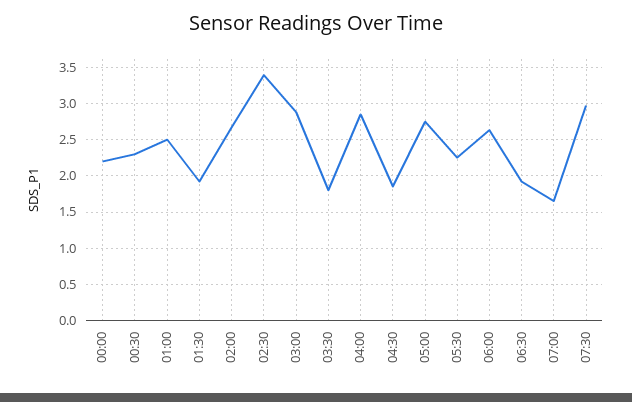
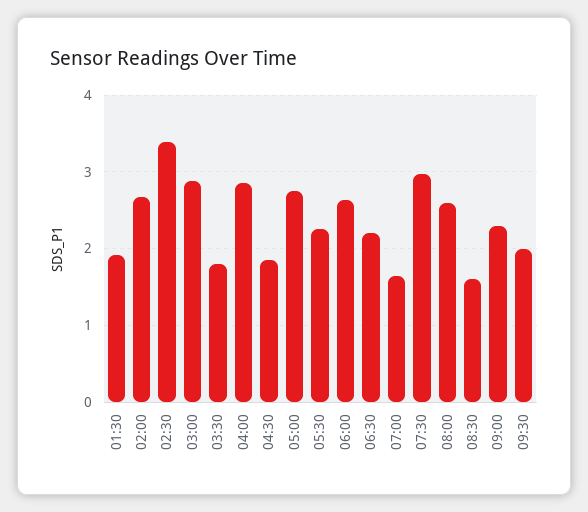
00:00: 2.2 -> none
00:30: 2.3 -> none
01:00: 2.5 -> none
06:30: 1.9 -> 2.2
08:00: none -> 2.6
08:30: none -> 1.6
09:00: none -> 2.3
09:30: none -> 2

